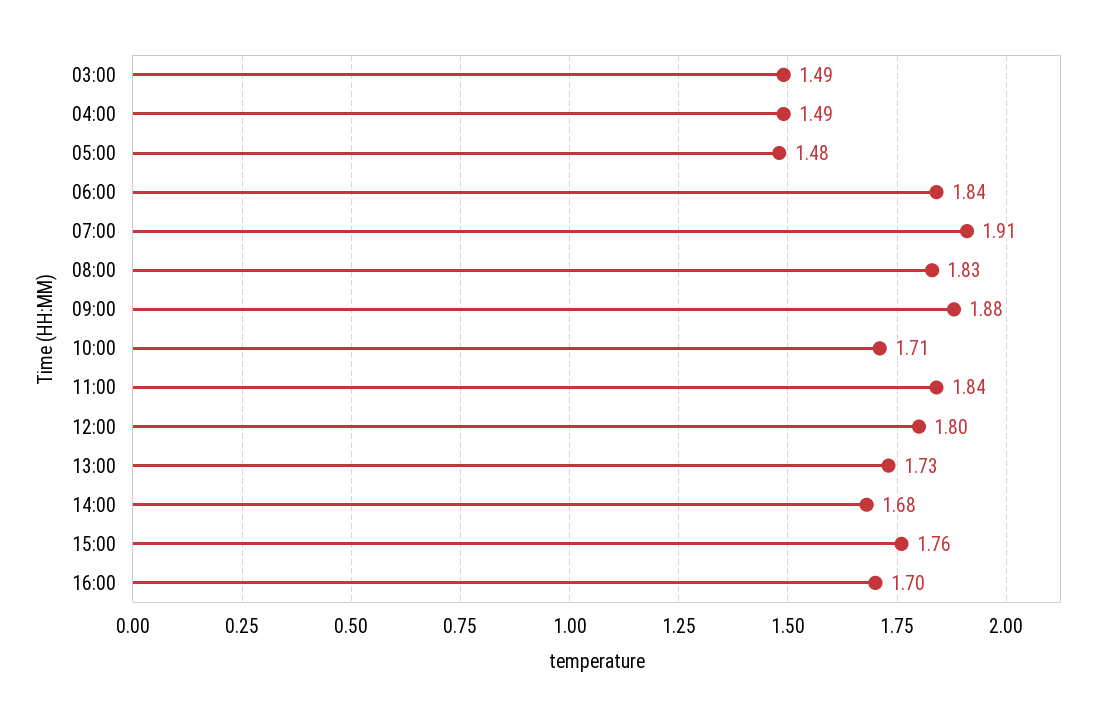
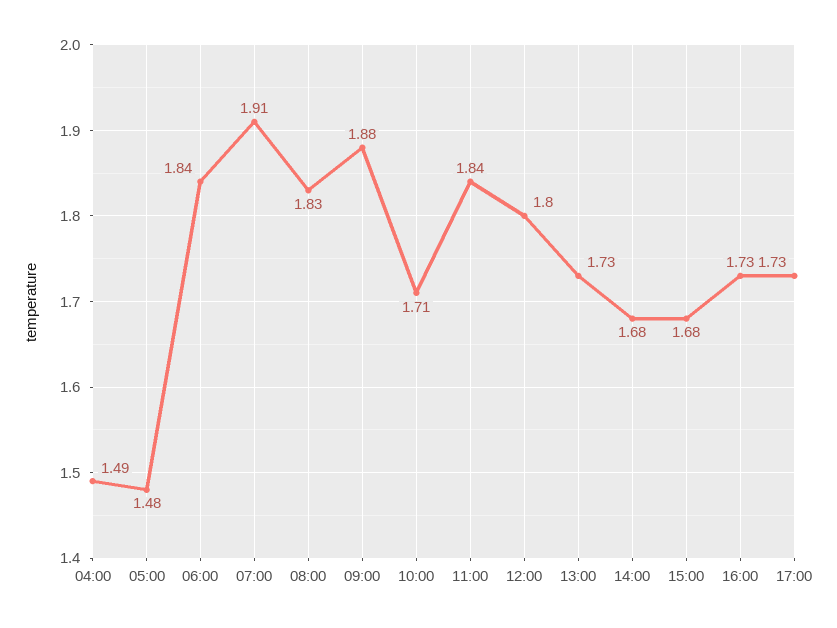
03:00: 1.49 -> none
15:00: 1.76 -> 1.68
16:00: 1.7 -> 1.73
17:00: none -> 1.73

